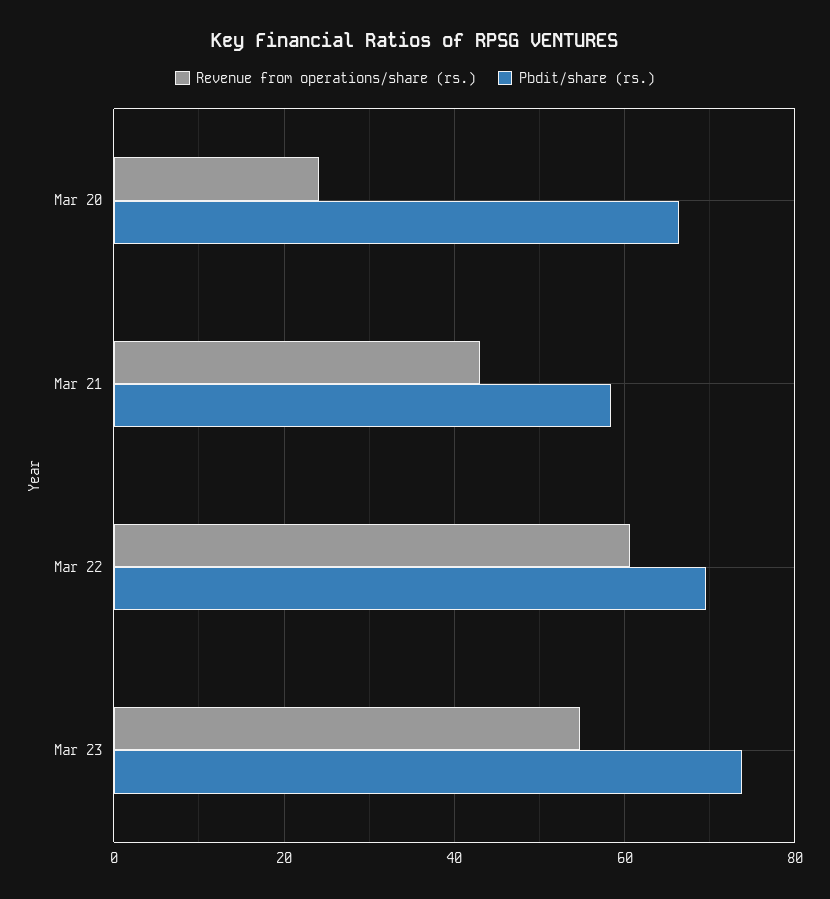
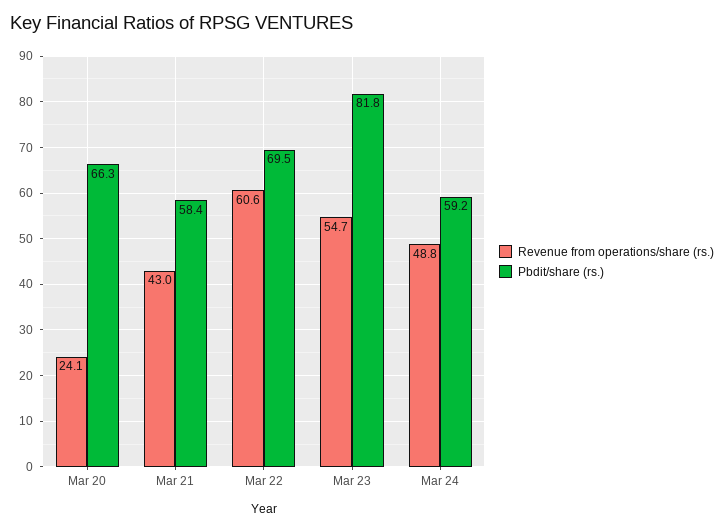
Pbdit/share (rs.), Mar 23: 74 -> 81.8
Revenue from operations/share (rs.), Mar 24: none -> 48.8
Pbdit/share (rs.), Mar 24: none -> 59.2

